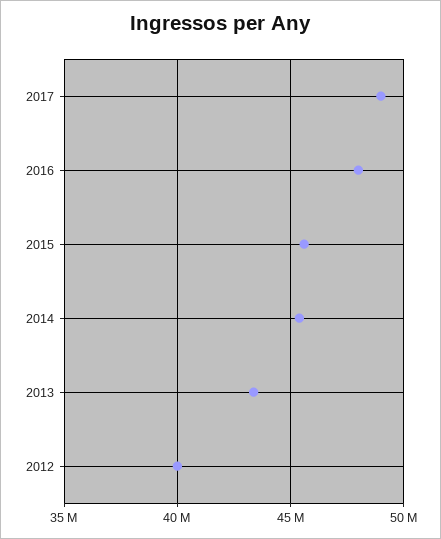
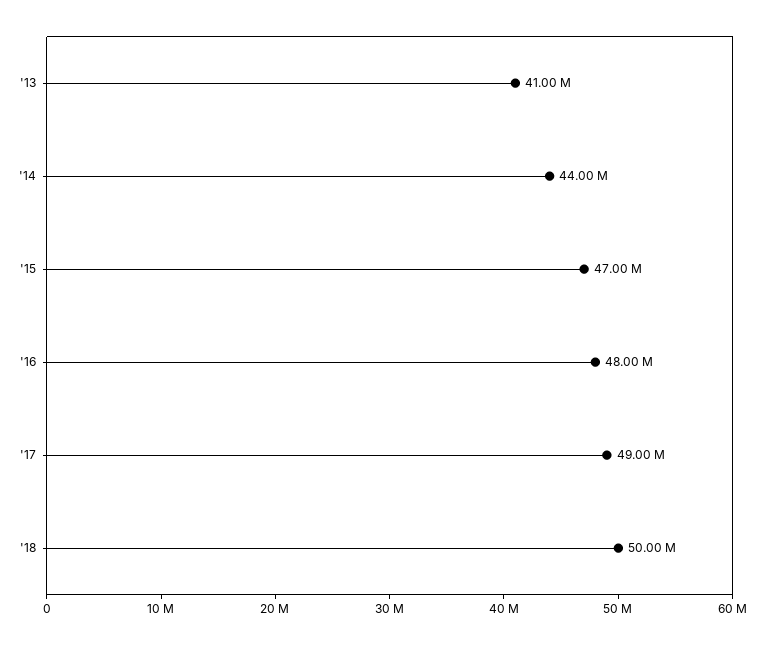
2015: 45500000 -> 47000000
2014: 45500000 -> 44000000
2013: 43500000 -> 41000000
2012: 40000000 -> none
'18: none -> 50000000

